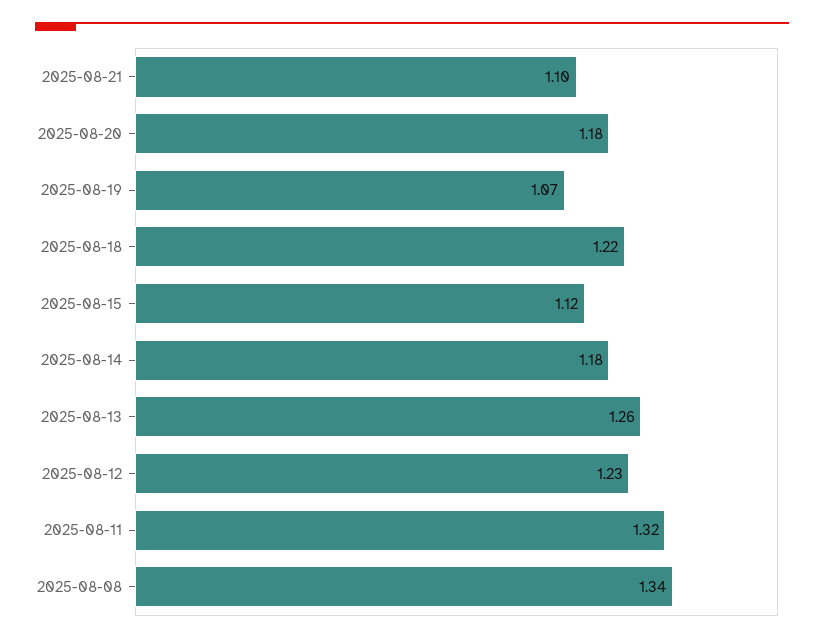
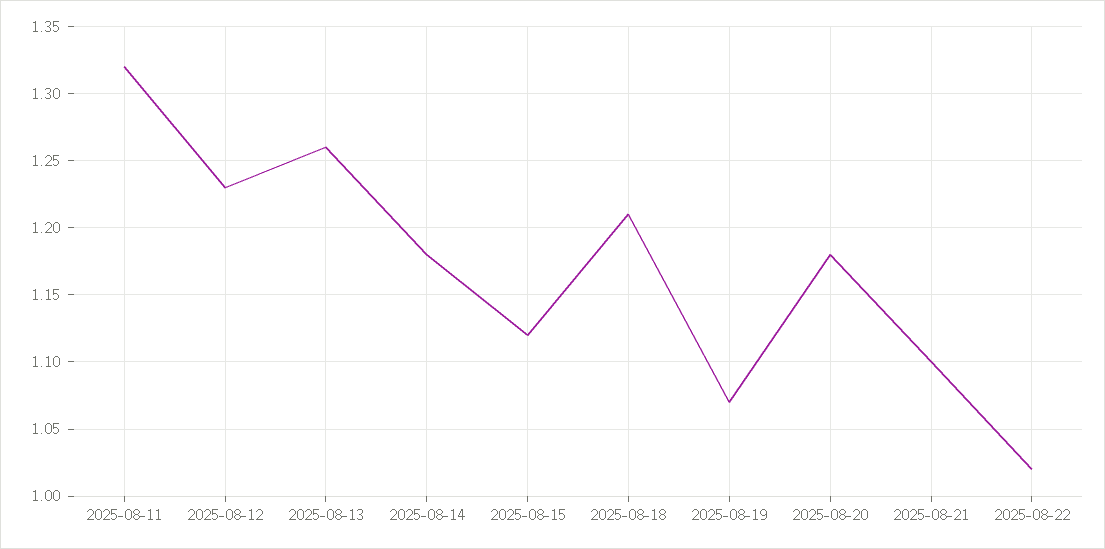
2025-08-18: 1.22 -> 1.21
2025-08-08: 1.34 -> none
2025-08-22: none -> 1.02

